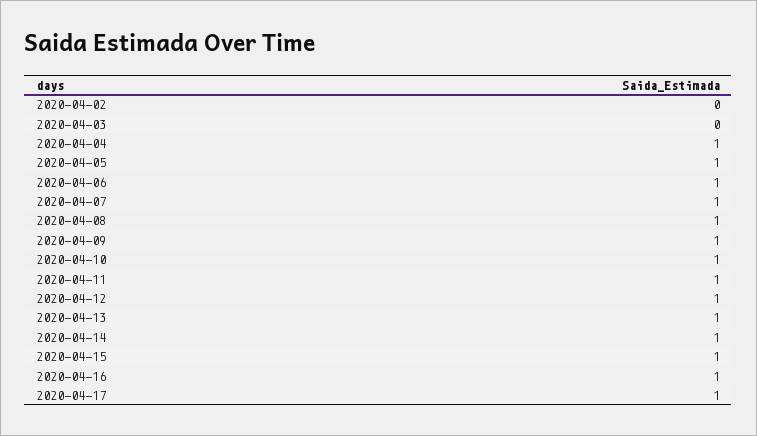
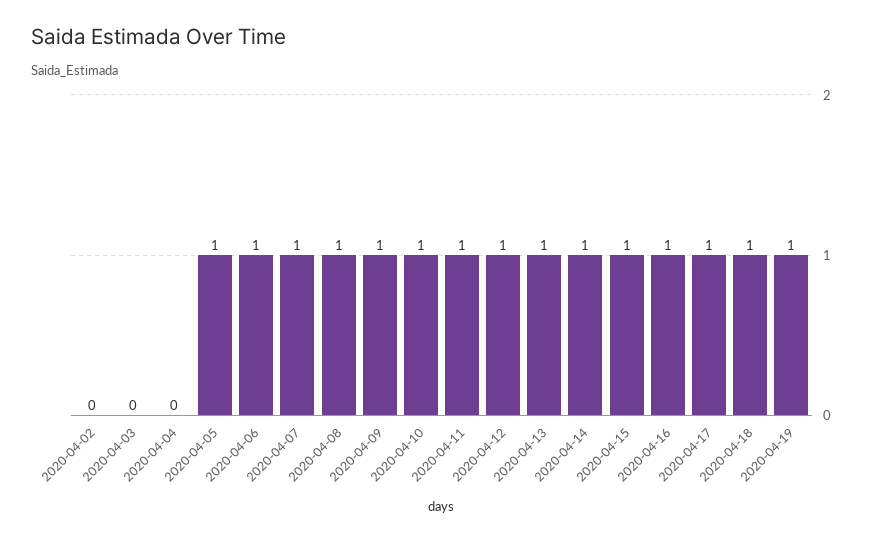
2020-04-04: 1 -> 0
2020-04-18: none -> 1
2020-04-19: none -> 1

